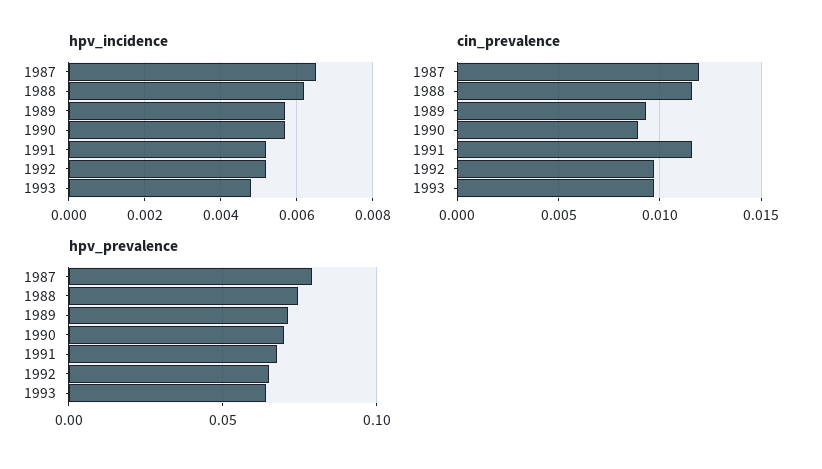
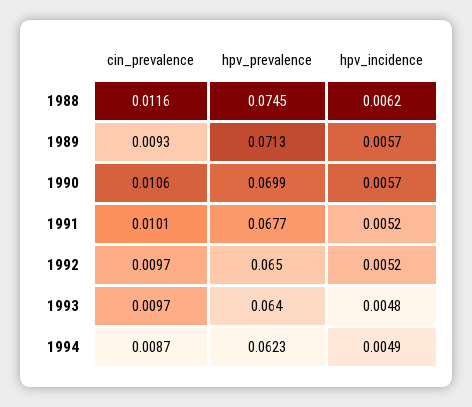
hpv_incidence, 1987: 0.0065 -> none
cin_prevalence, 1987: 0.012 -> none
cin_prevalence, 1990: 0.009 -> 0.0106
cin_prevalence, 1991: 0.0115 -> 0.0101
hpv_prevalence, 1987: 0.08 -> none
cin_prevalence, 1994: none -> 0.0087
hpv_prevalence, 1994: none -> 0.0623
hpv_incidence, 1994: none -> 0.0049

